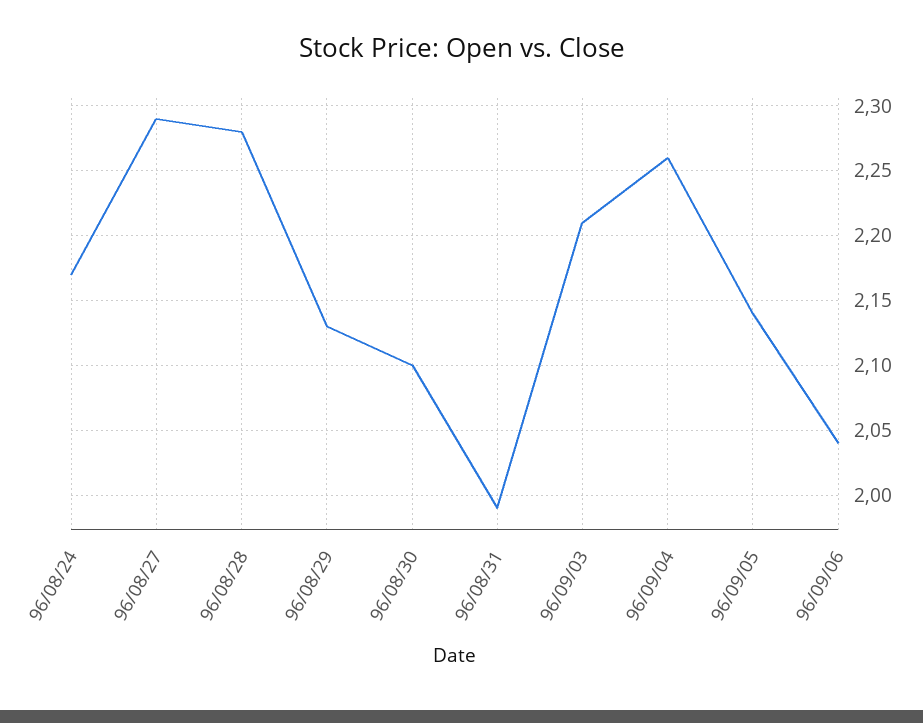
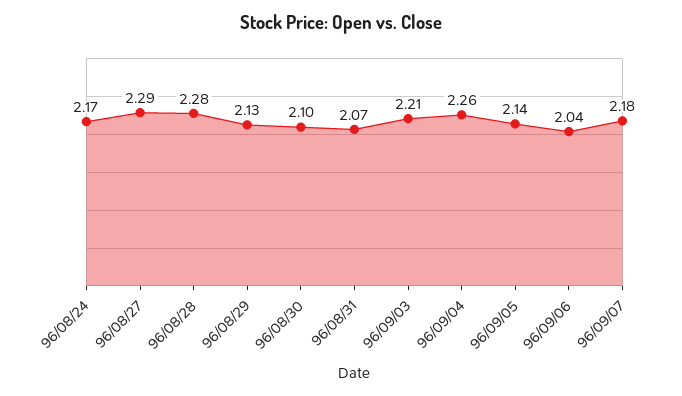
96/08/31: 1.99 -> 2.07
96/09/07: none -> 2.18

